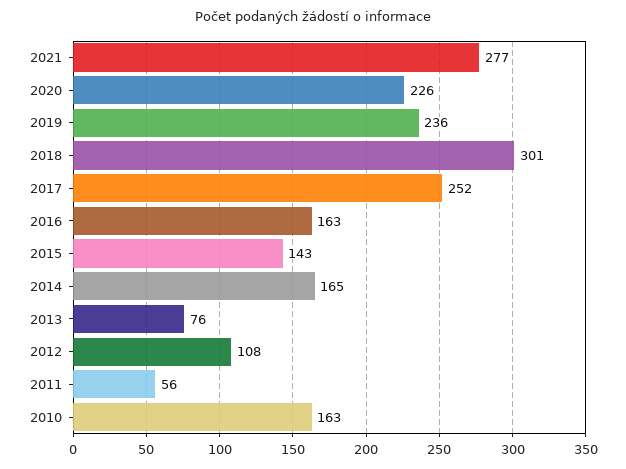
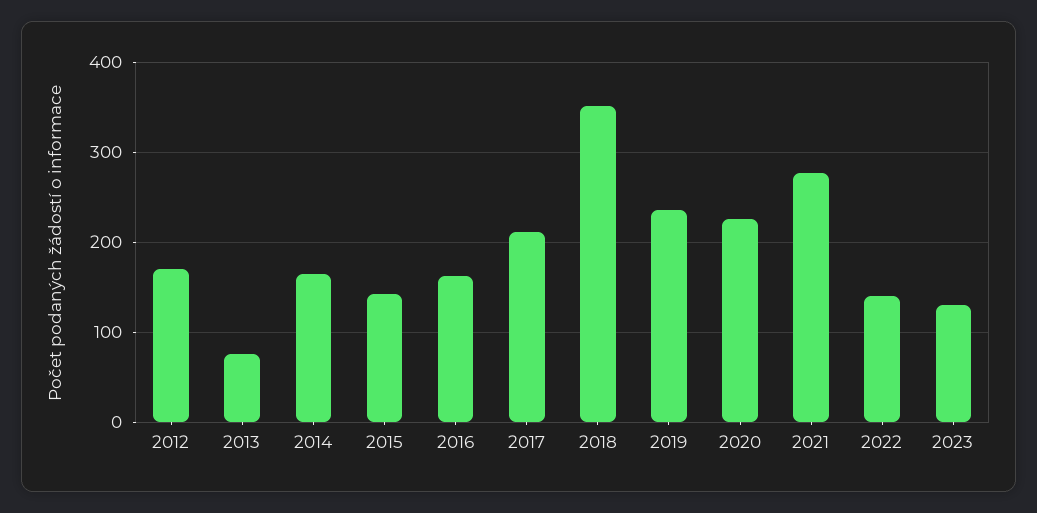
2018: 301 -> 350
2017: 252 -> 210
2012: 108 -> 170
2011: 56 -> none
2010: 163 -> none
2022: none -> 140
2023: none -> 130

